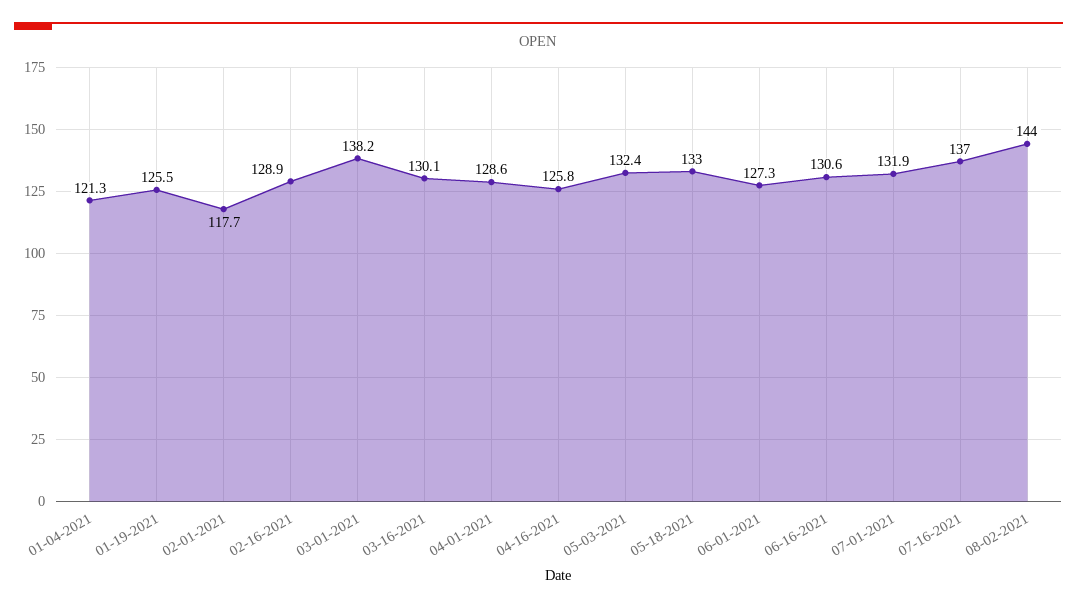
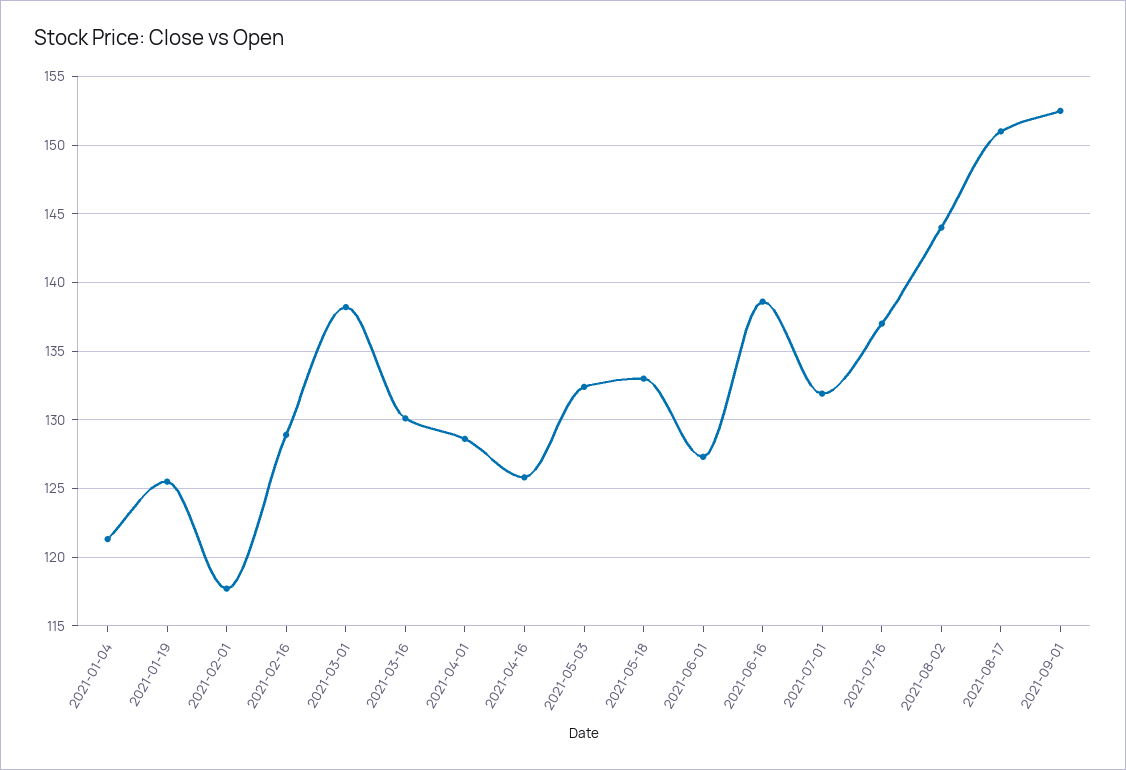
06-16-2021: 130.6 -> 138.5
2021-08-17: none -> 151
2021-09-01: none -> 152.5

